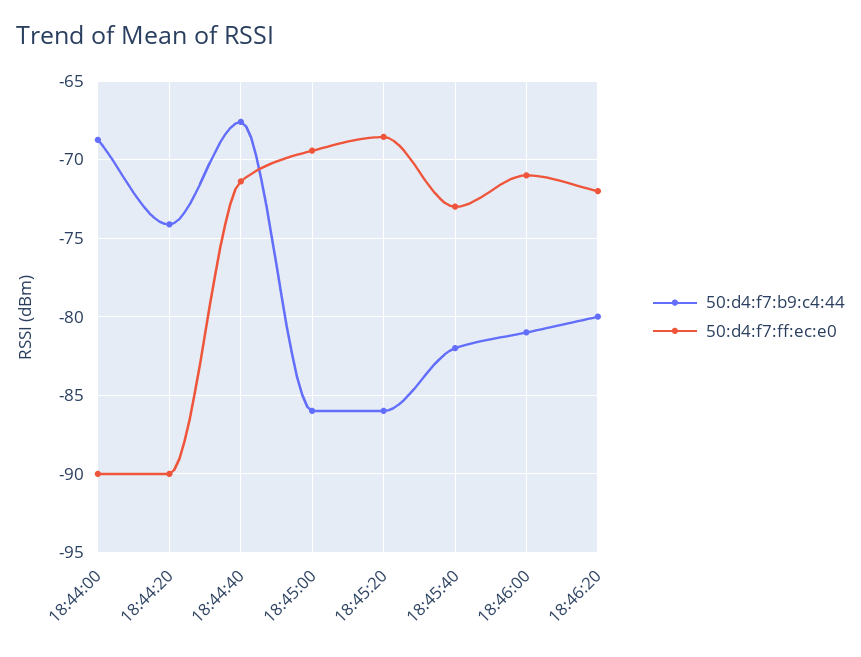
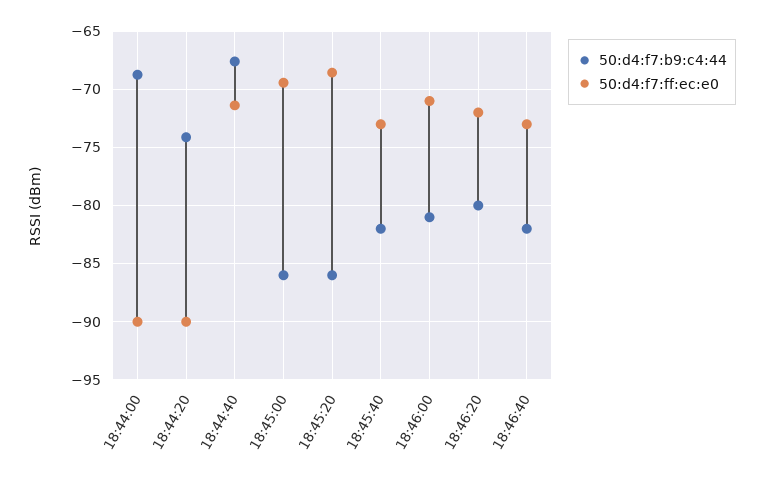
50:d4:f7:b9:c4:44, 18:46:40: none -> -82
50:d4:f7:ff:ec:e0, 18:46:40: none -> -73

